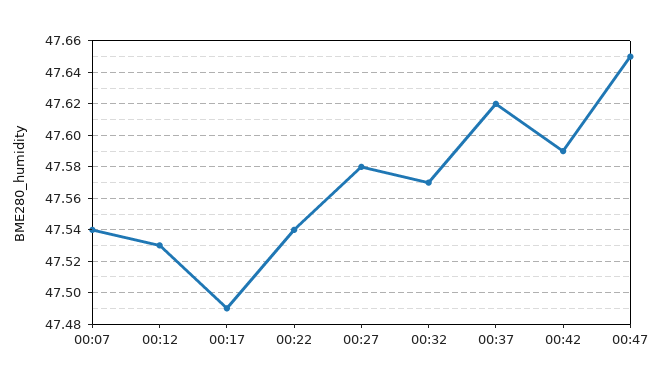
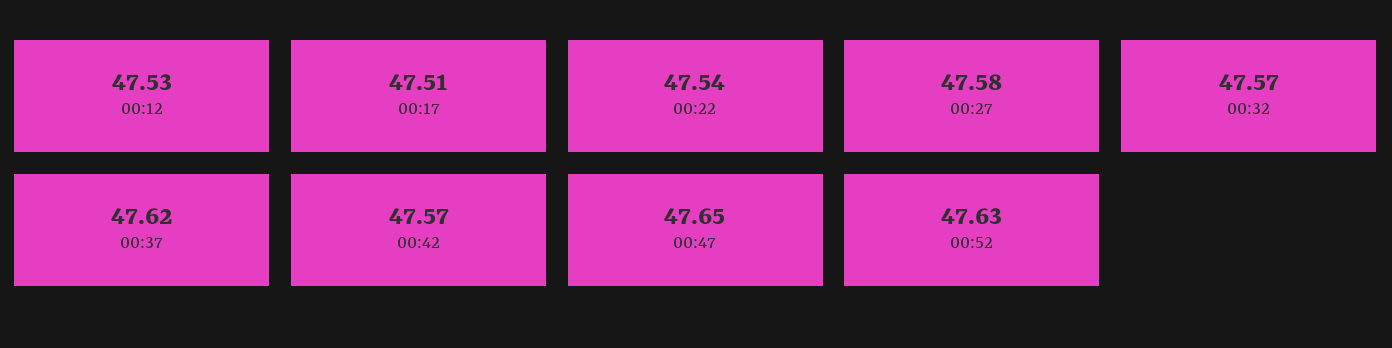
00:07: 47.54 -> none
00:17: 47.49 -> 47.51
00:42: 47.59 -> 47.57
00:52: none -> 47.63

